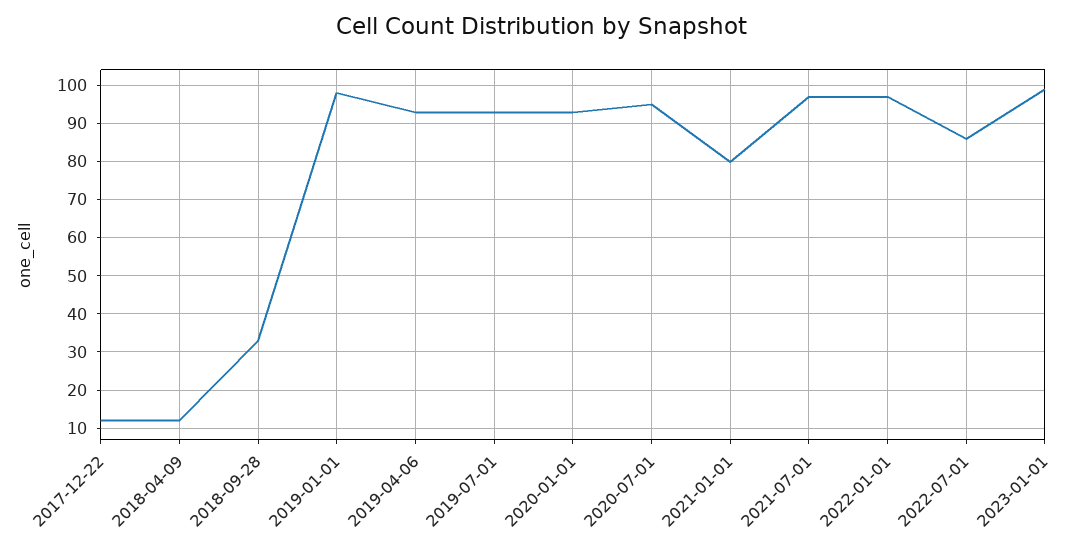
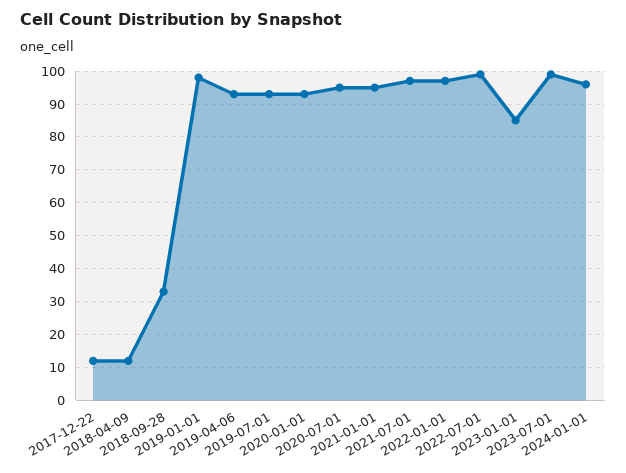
2021-01-01: 80 -> 95
2022-07-01: 85 -> 100
2023-01-01: 100 -> 85
2023-07-01: none -> 100
2024-01-01: none -> 95

